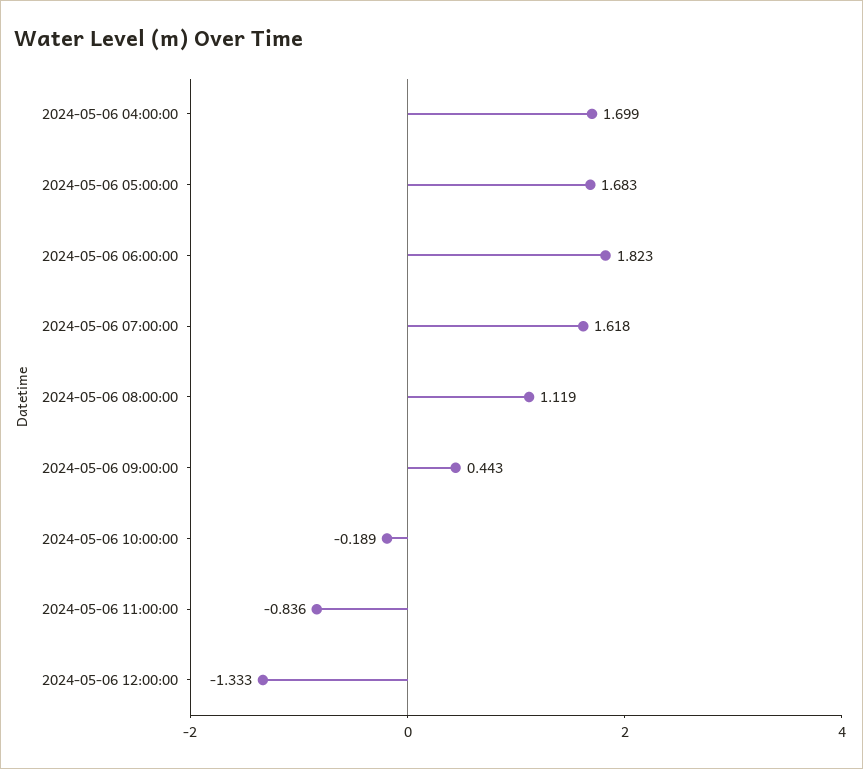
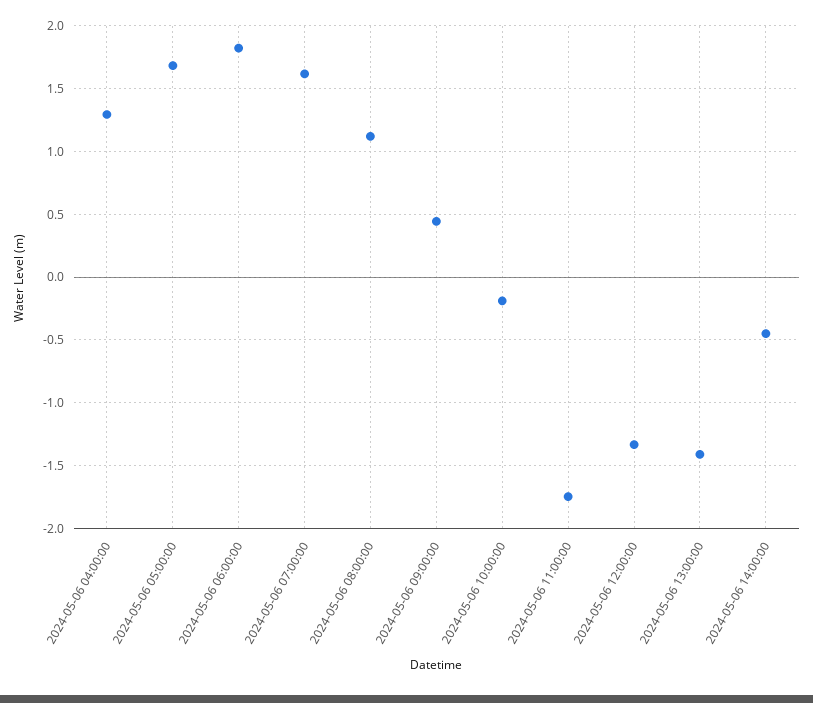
2024-05-06 04:00:00: 1.699 -> 1.3
2024-05-06 11:00:00: -0.836 -> -1.75
2024-05-06 13:00:00: none -> -1.4
2024-05-06 14:00:00: none -> -0.45

